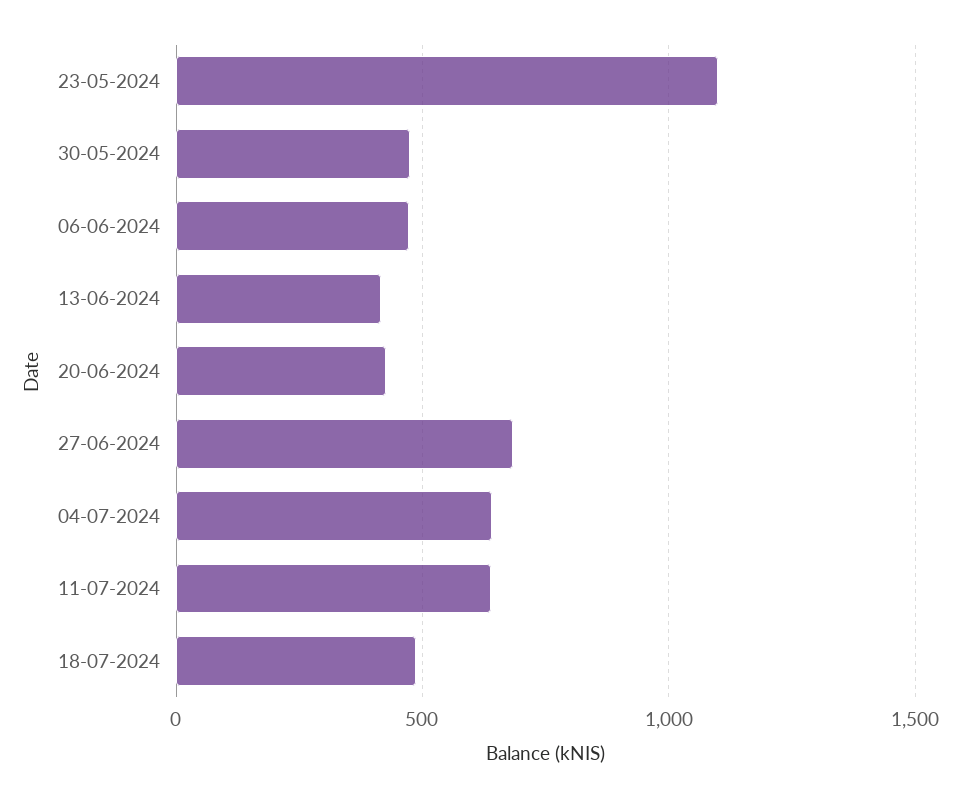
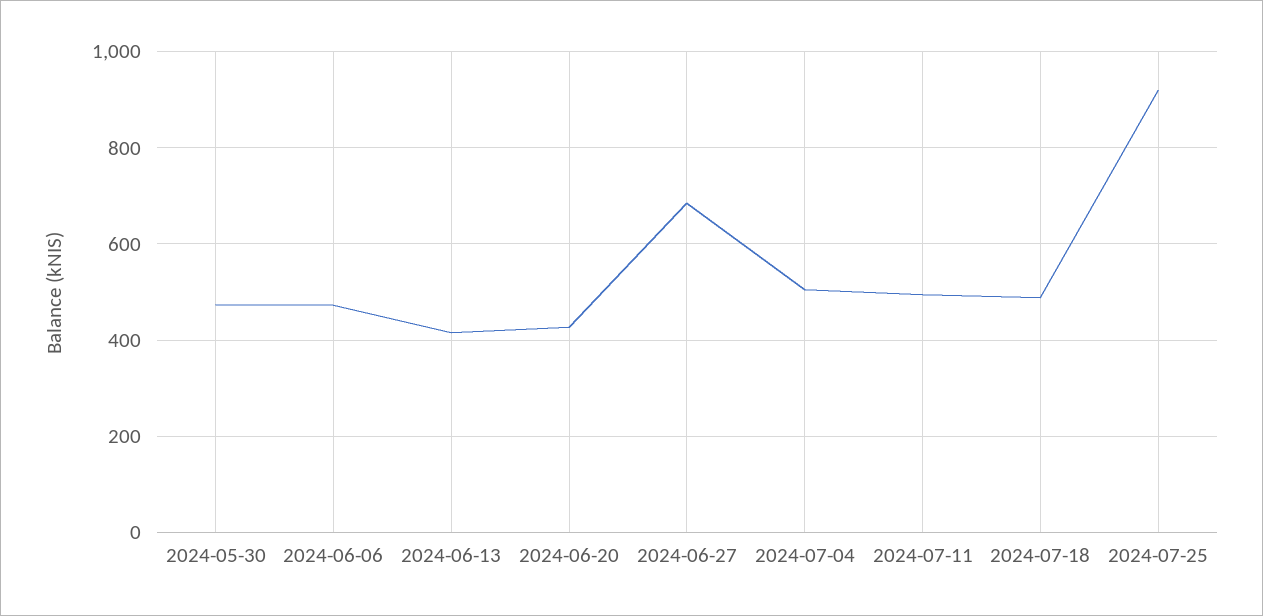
23-05-2024: 1100 -> none
04-07-2024: 650 -> 500
11-07-2024: 650 -> 500
2024-07-25: none -> 920

